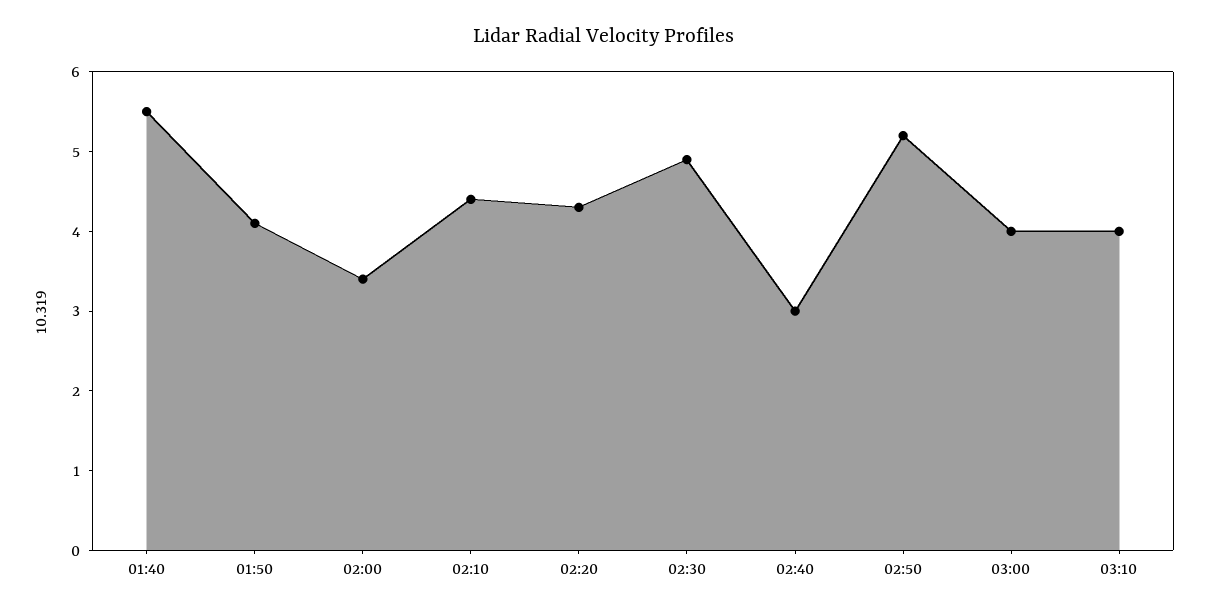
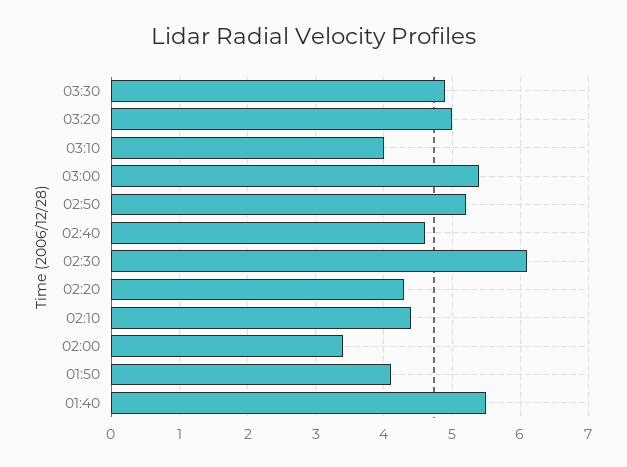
02:30: 5 -> 6.1
02:40: 3 -> 4.6
03:00: 4 -> 5.4
03:30: none -> 4.9
03:20: none -> 5

